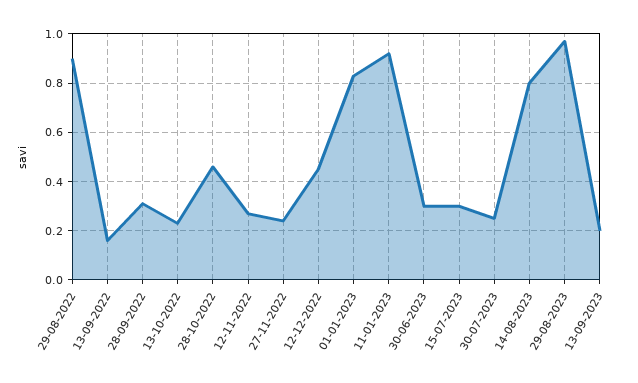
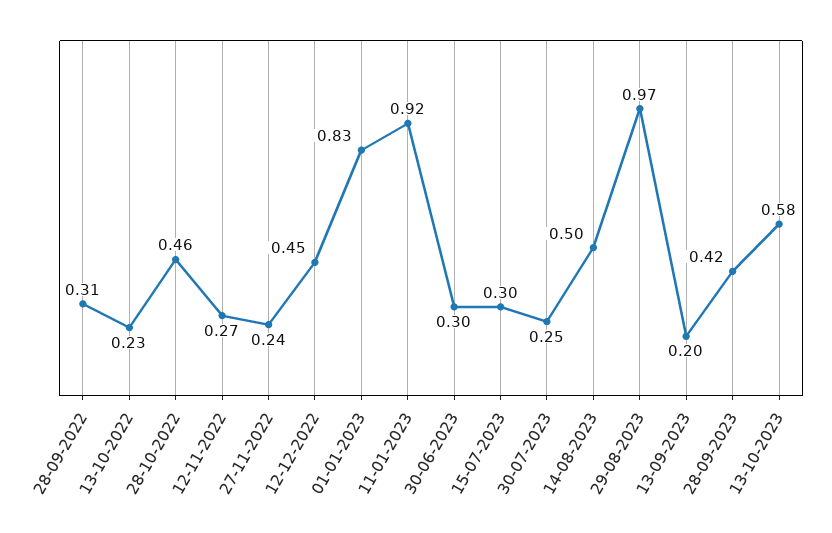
29-08-2022: 0.9 -> none
13-09-2022: 0.15 -> none
14-08-2023: 0.8 -> 0.5
28-09-2023: none -> 0.42
13-10-2023: none -> 0.58

